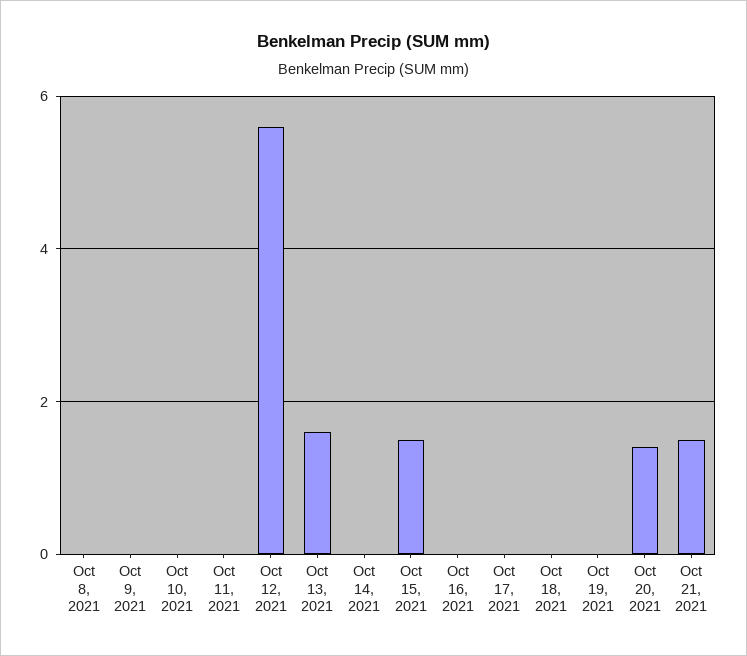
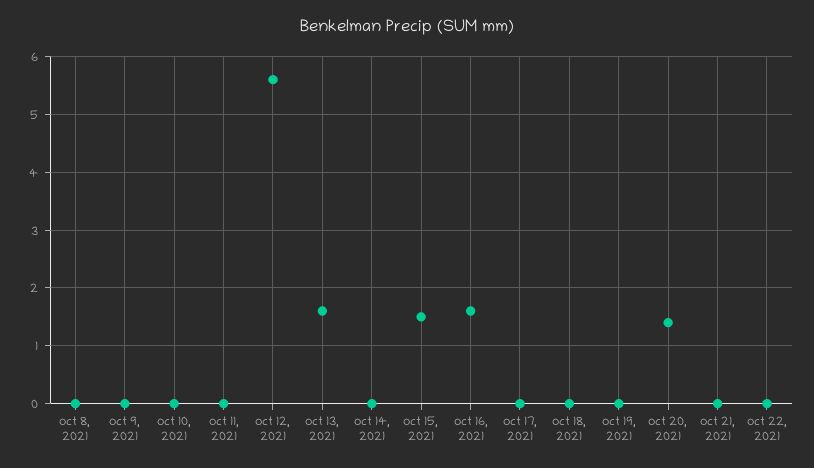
Oct 16, 2021: 0 -> 1.5
Oct 21, 2021: 1.5 -> 0
oct 22, 2021: none -> 0

